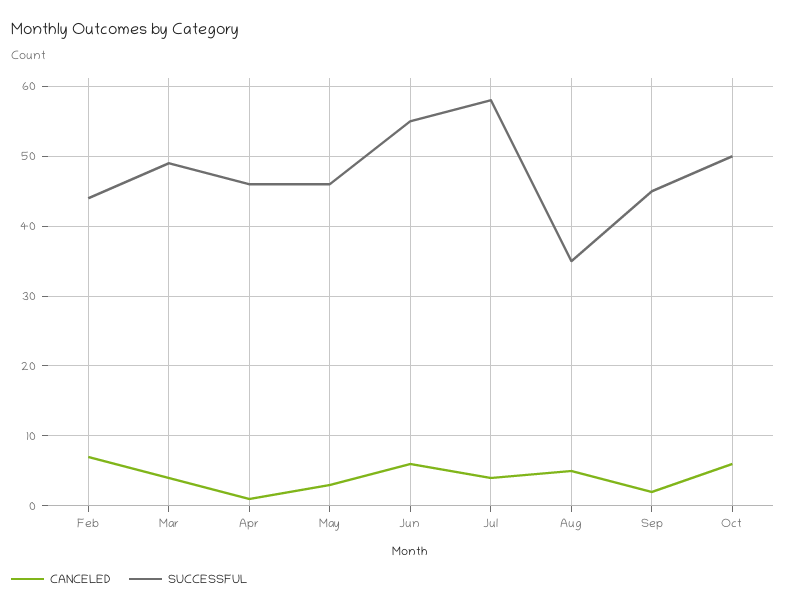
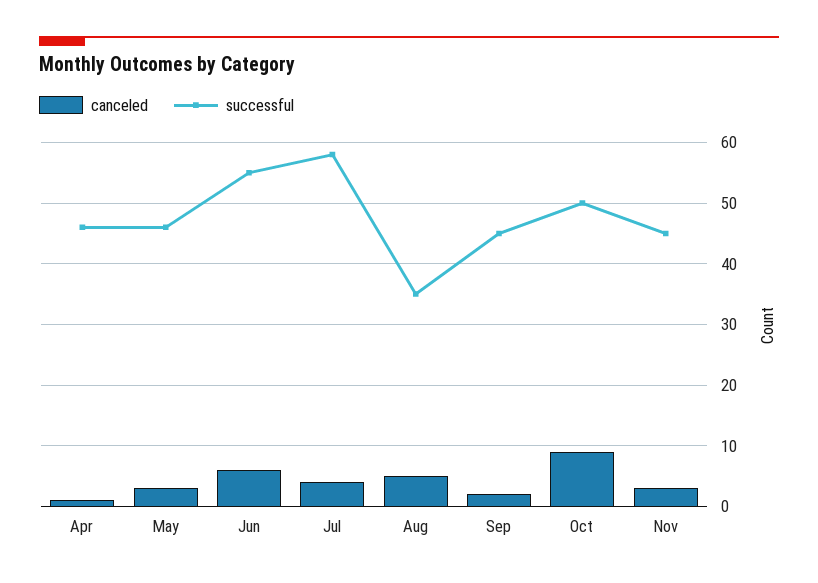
CANCELED, Feb: 7 -> none
SUCCESSFUL, Feb: 44 -> none
CANCELED, Mar: 4 -> none
SUCCESSFUL, Mar: 49 -> none
CANCELED, Oct: 6 -> 9
CANCELED, Nov: none -> 3
SUCCESSFUL, Nov: none -> 45

